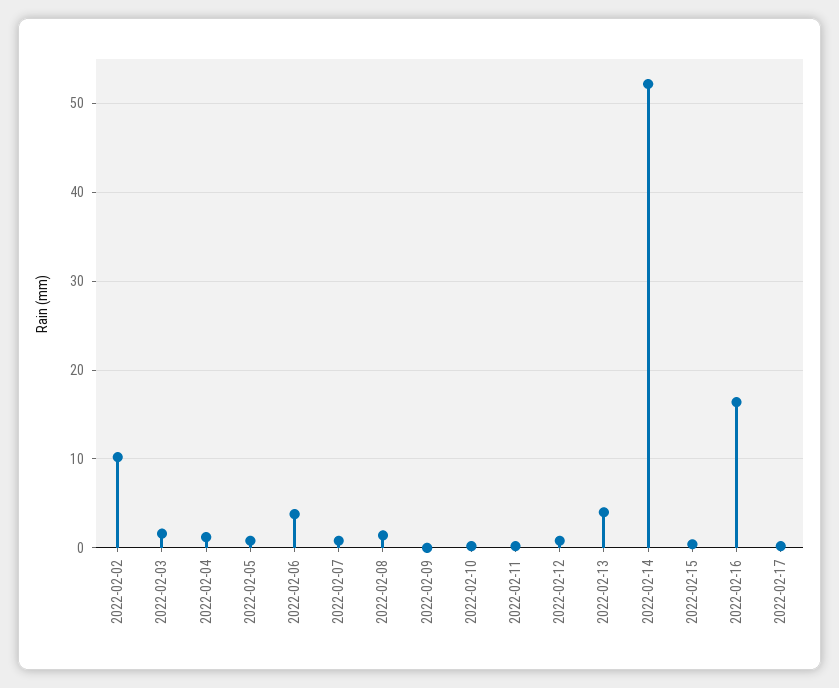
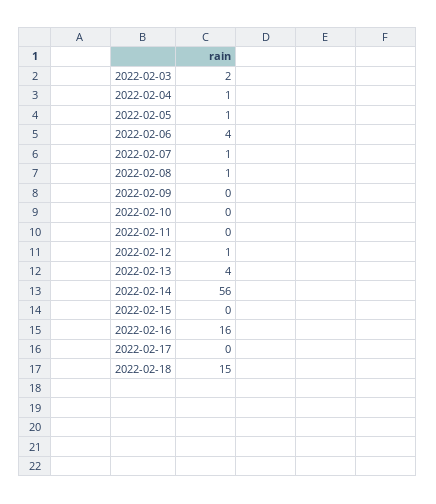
2022-02-02: 10 -> none
2022-02-14: 52 -> 56
2022-02-18: none -> 15

